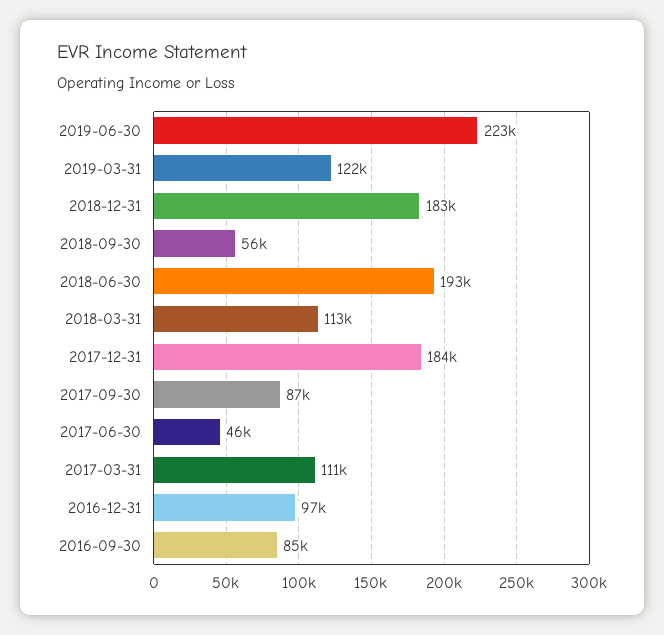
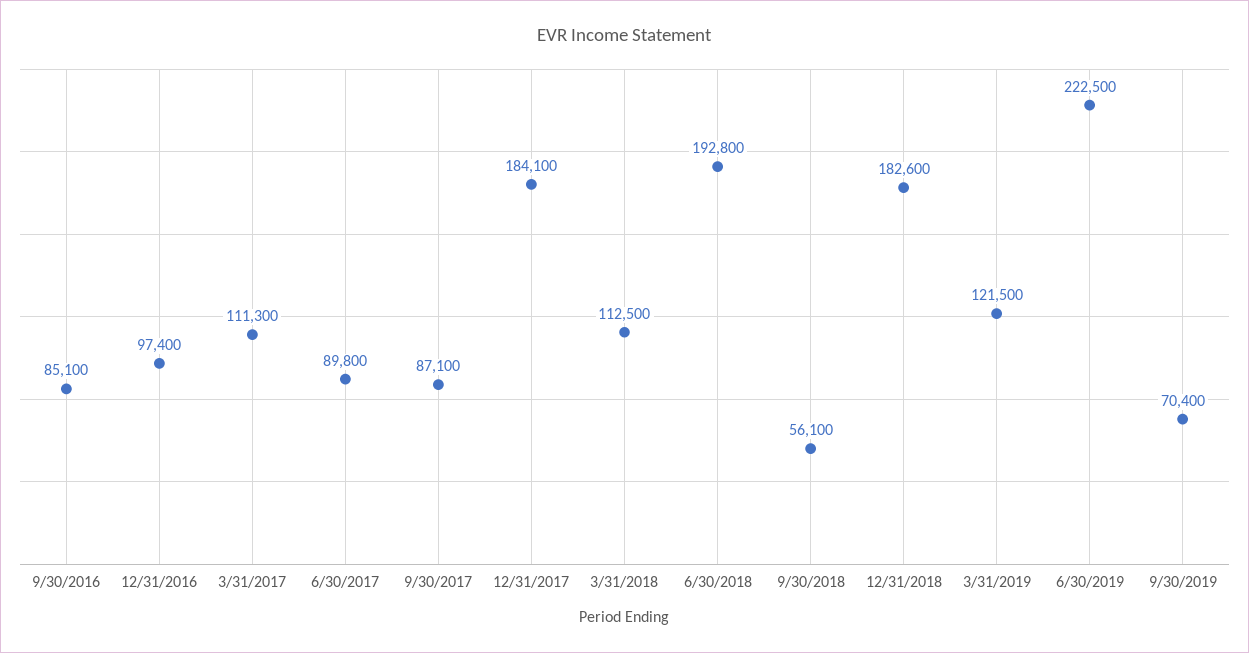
2017-06-30: 46000 -> 89800
9/30/2019: none -> 70400

